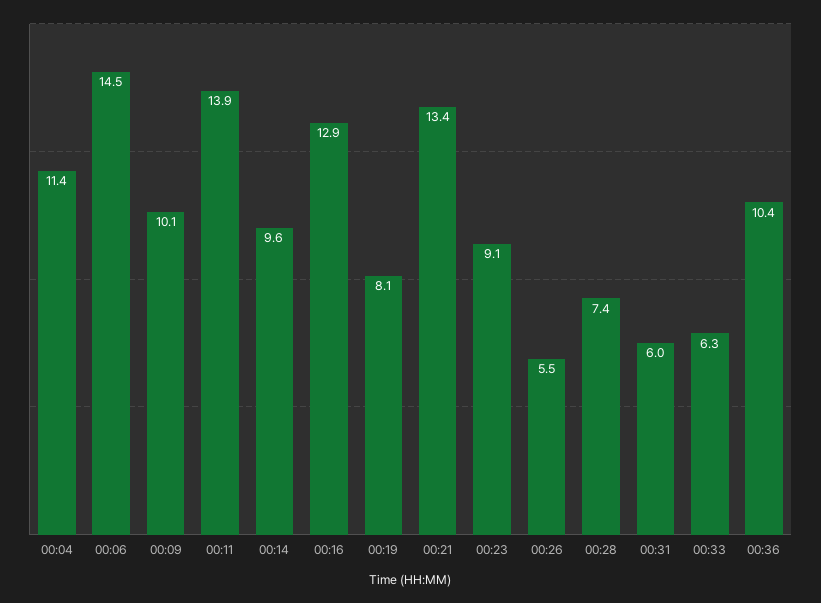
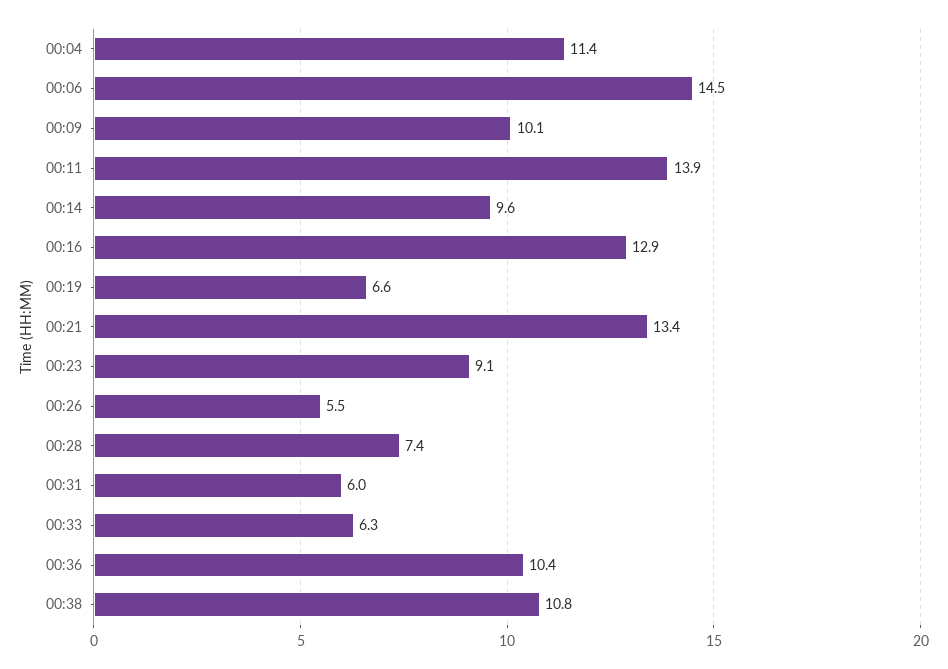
00:19: 8.1 -> 6.6
00:38: none -> 10.8

